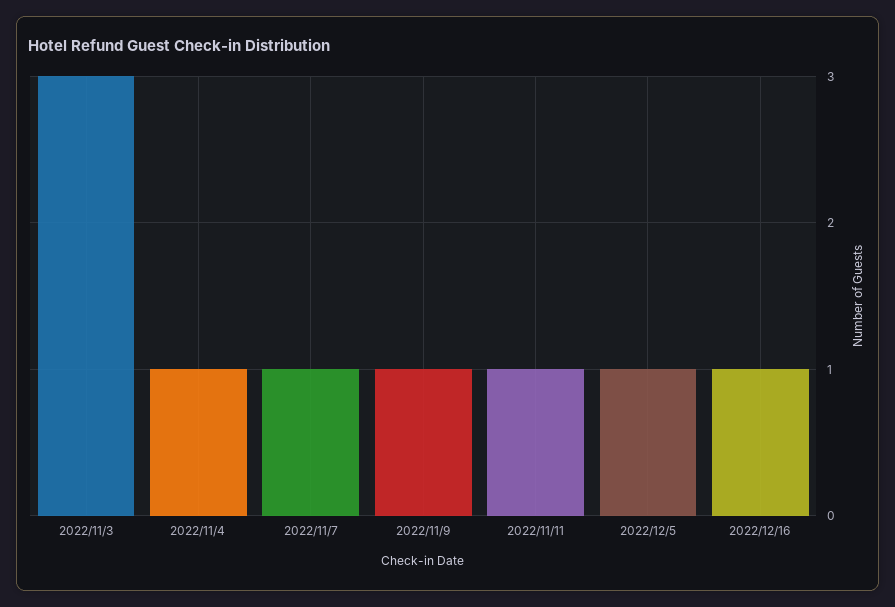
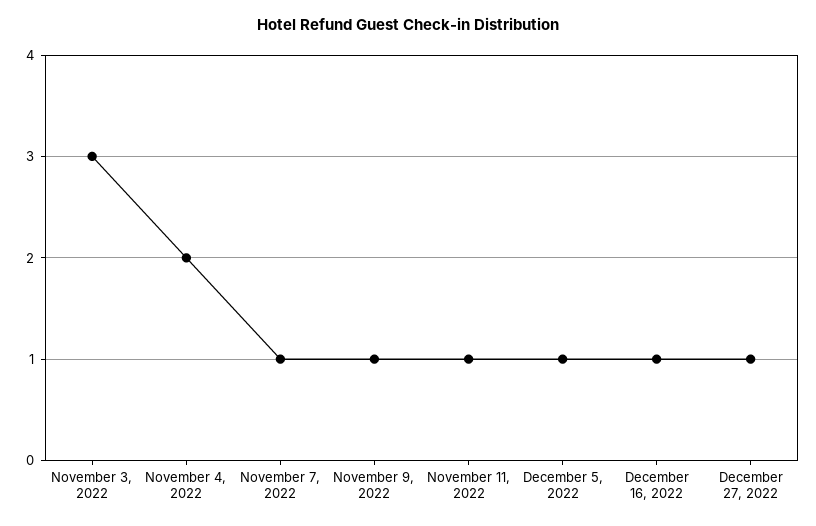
2022/11/4: 1 -> 2
December 27, 2022: none -> 1

